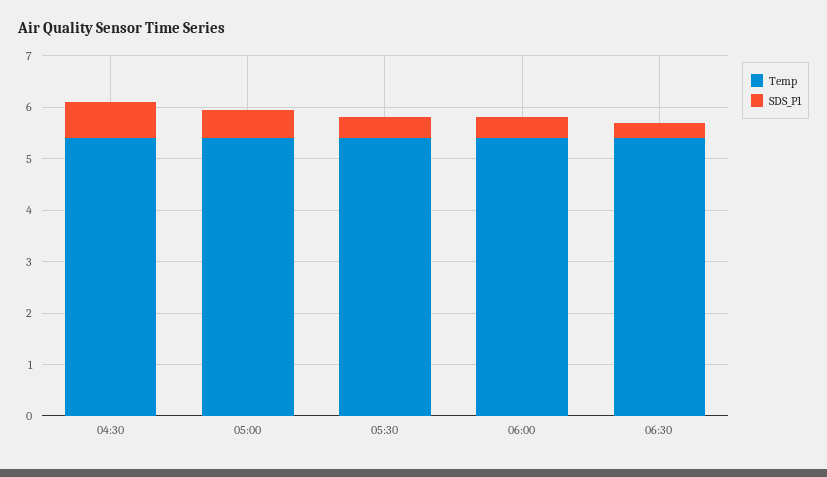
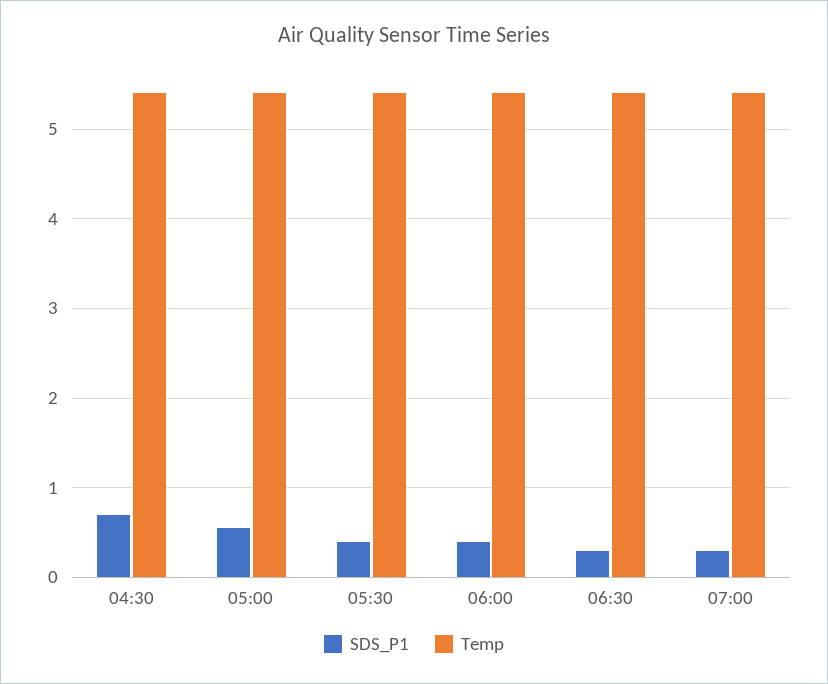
SDS_P1, 07:00: none -> 0.3
Temp, 07:00: none -> 5.4

